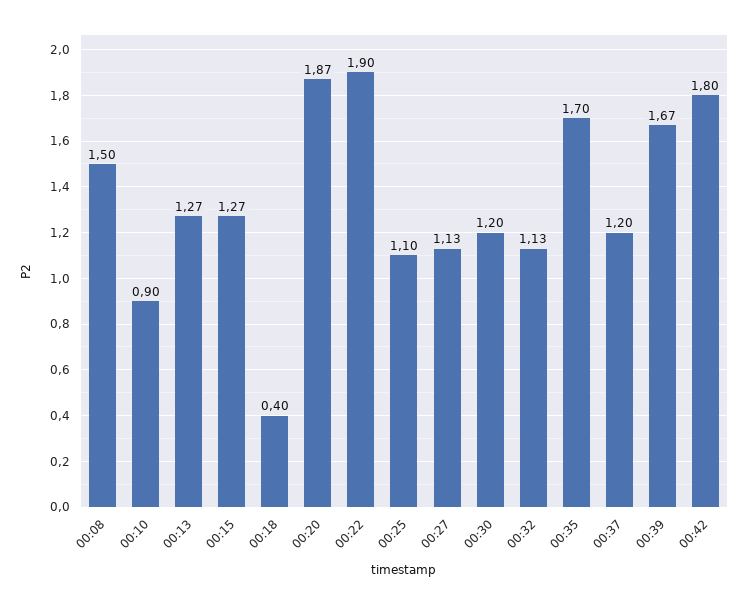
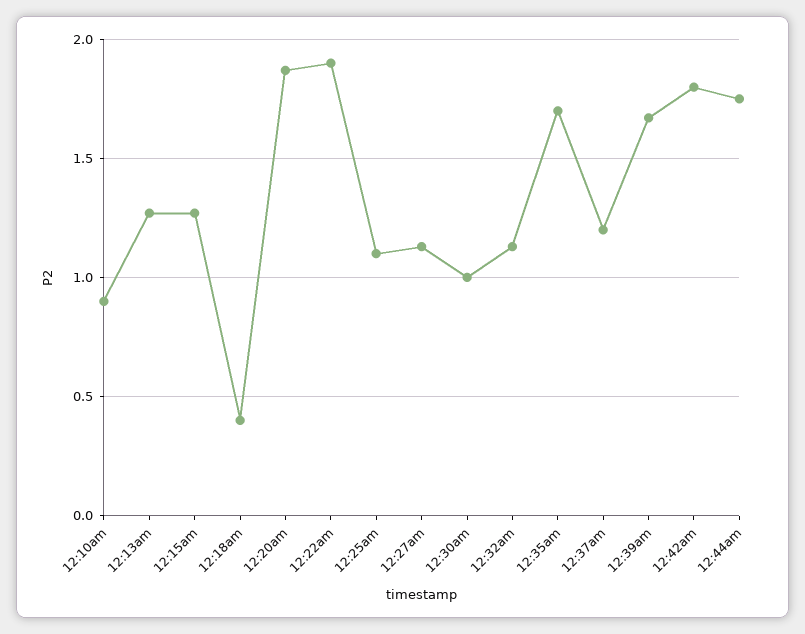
00:08: 1.5 -> none
00:30: 1.2 -> 1
12:44am: none -> 1.75

